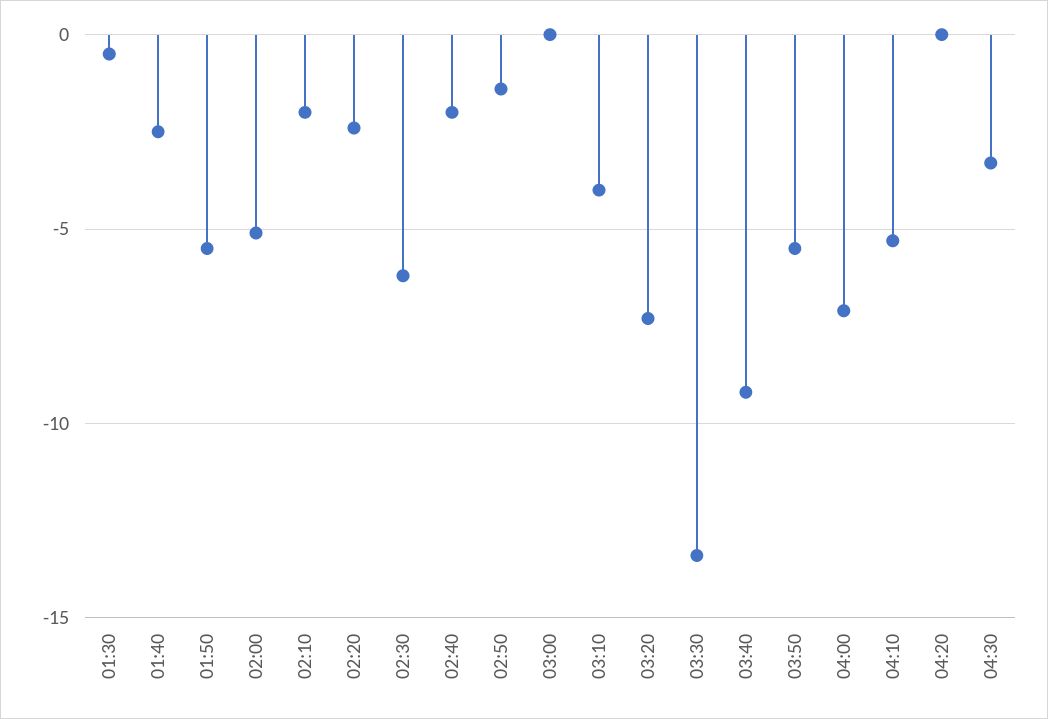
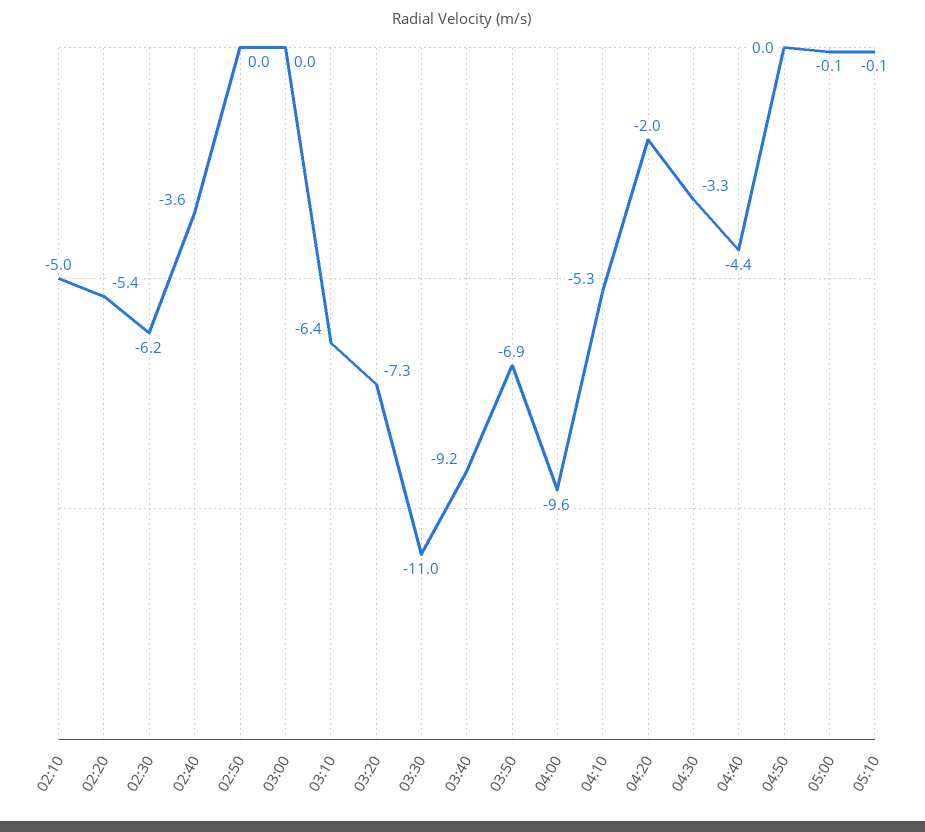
01:30: -0.5 -> none
01:40: -2.5 -> none
01:50: -5.5 -> none
02:00: -5 -> none
02:10: -2 -> -5
02:20: -2.5 -> -5.4
02:40: -2 -> -3.6
02:50: -1.5 -> 0
03:10: -4 -> -6.4
03:30: -13.5 -> -11
03:50: -5.5 -> -6.9
04:00: -7 -> -9.6
04:20: 0 -> -2
04:40: none -> -4.4
04:50: none -> 0
05:00: none -> -0.1
05:10: none -> -0.1

